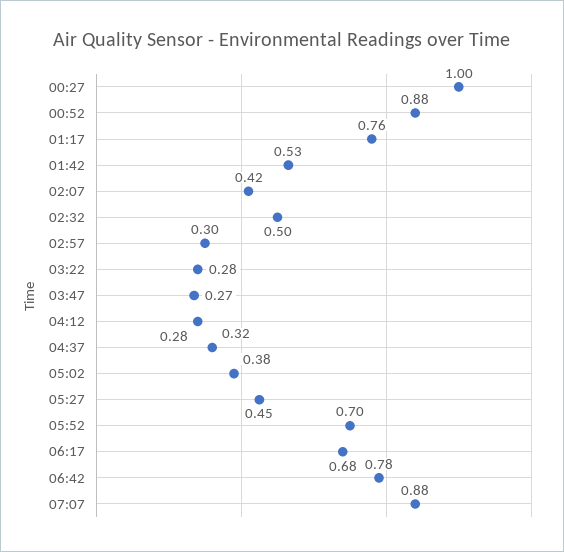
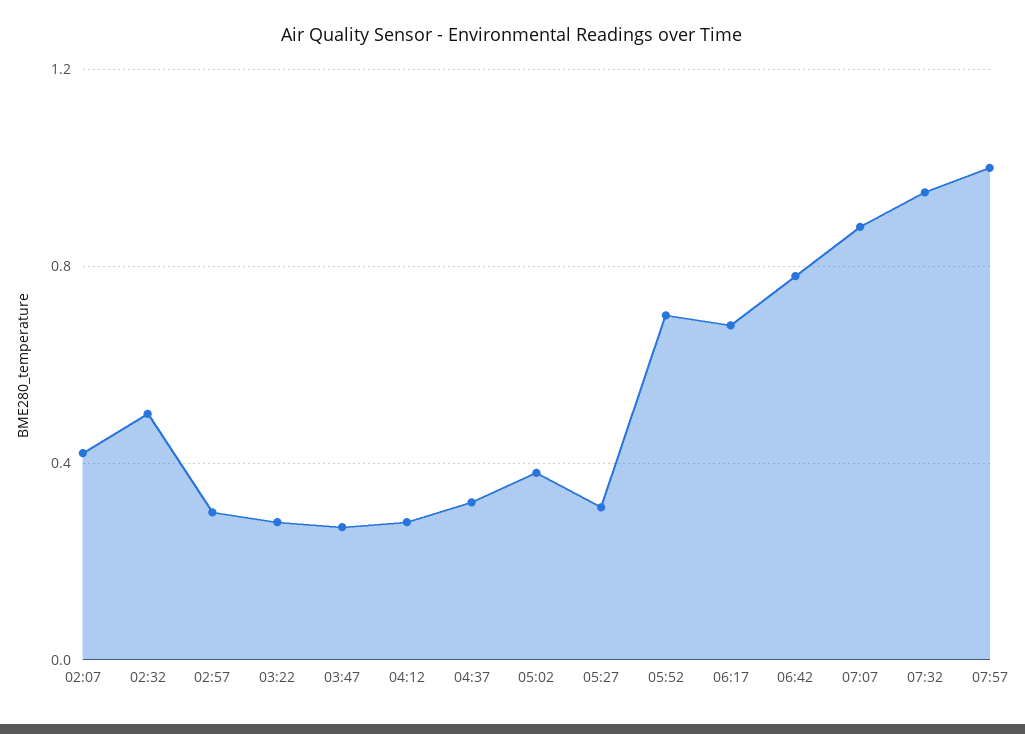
00:27: 1 -> none
00:52: 0.88 -> none
01:17: 0.76 -> none
01:42: 0.53 -> none
05:27: 0.45 -> 0.3
07:32: none -> 0.95
07:57: none -> 1

